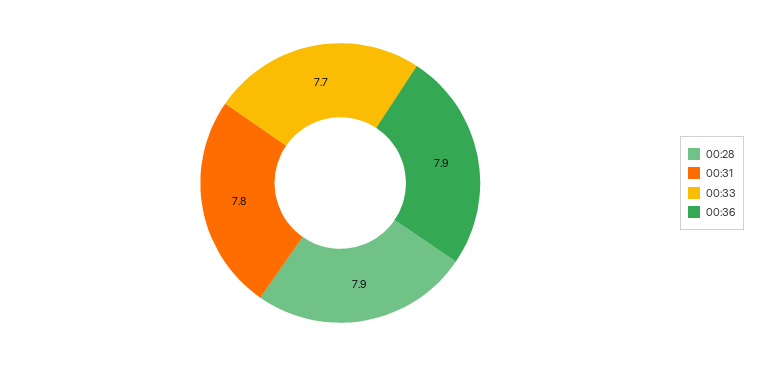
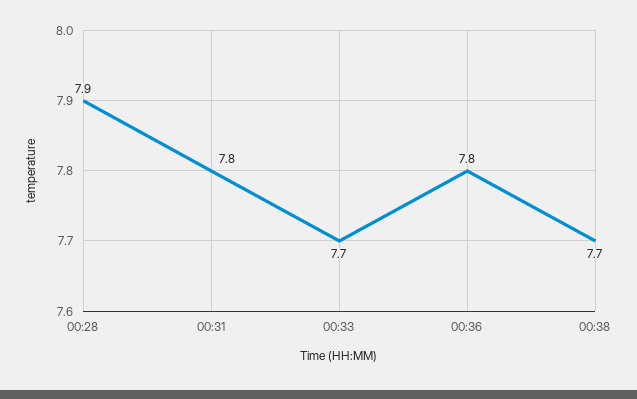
00:36: 7.9 -> 7.8
00:38: none -> 7.7

